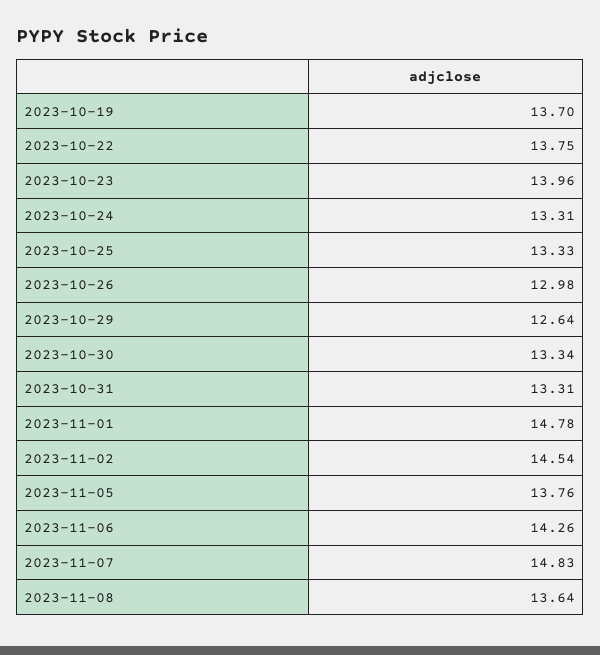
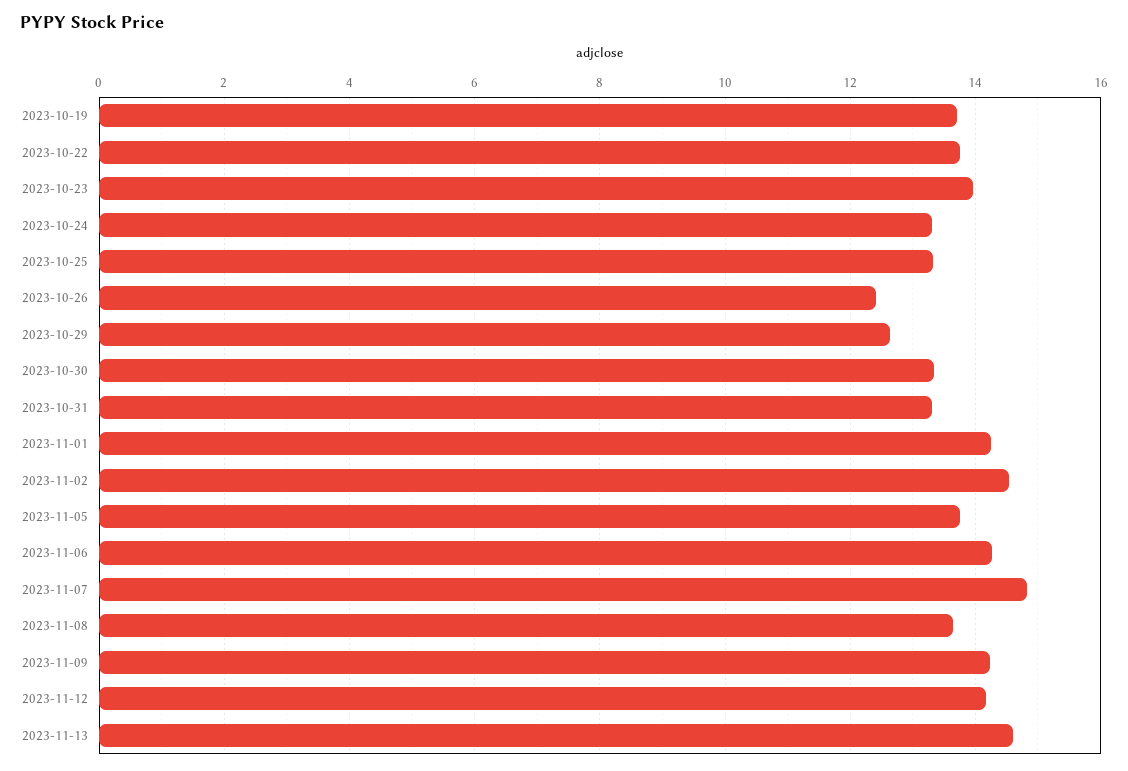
2023-10-26: 12.98 -> 12.4
2023-11-01: 14.78 -> 14.2
2023-11-09: none -> 14.2
2023-11-12: none -> 14.2
2023-11-13: none -> 14.6

